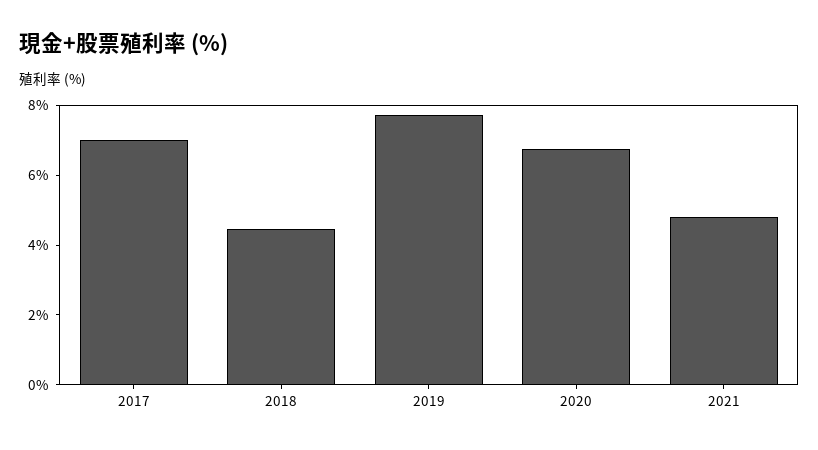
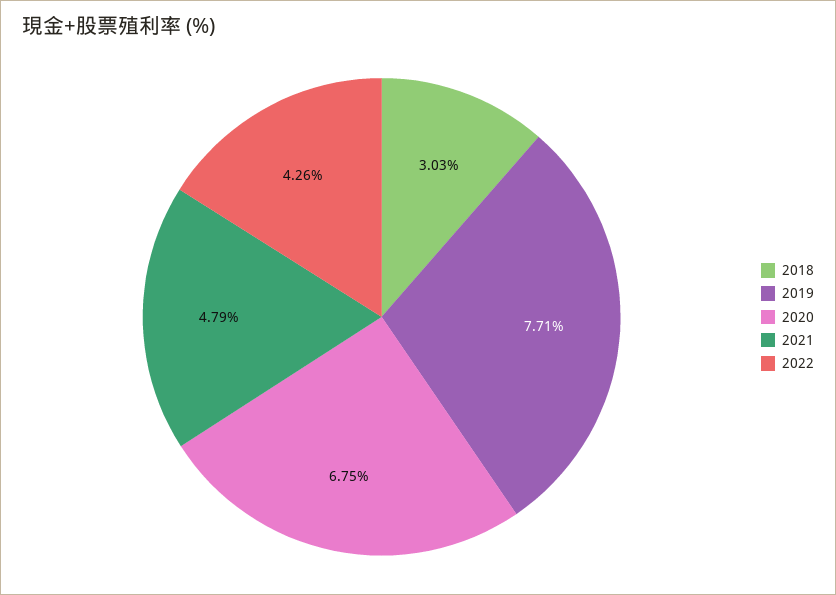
2017: 7 -> none
2018: 4.5 -> 3.03
2022: none -> 4.26

